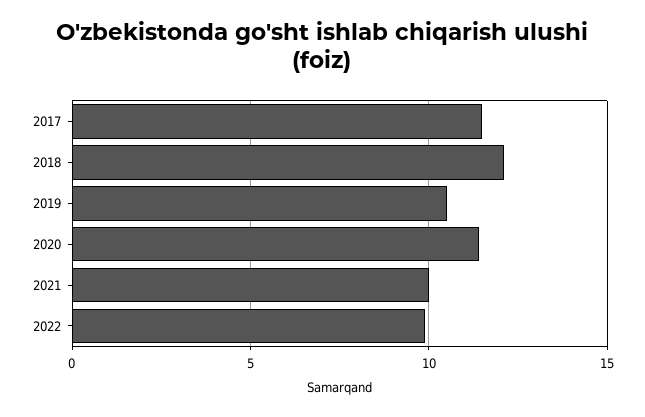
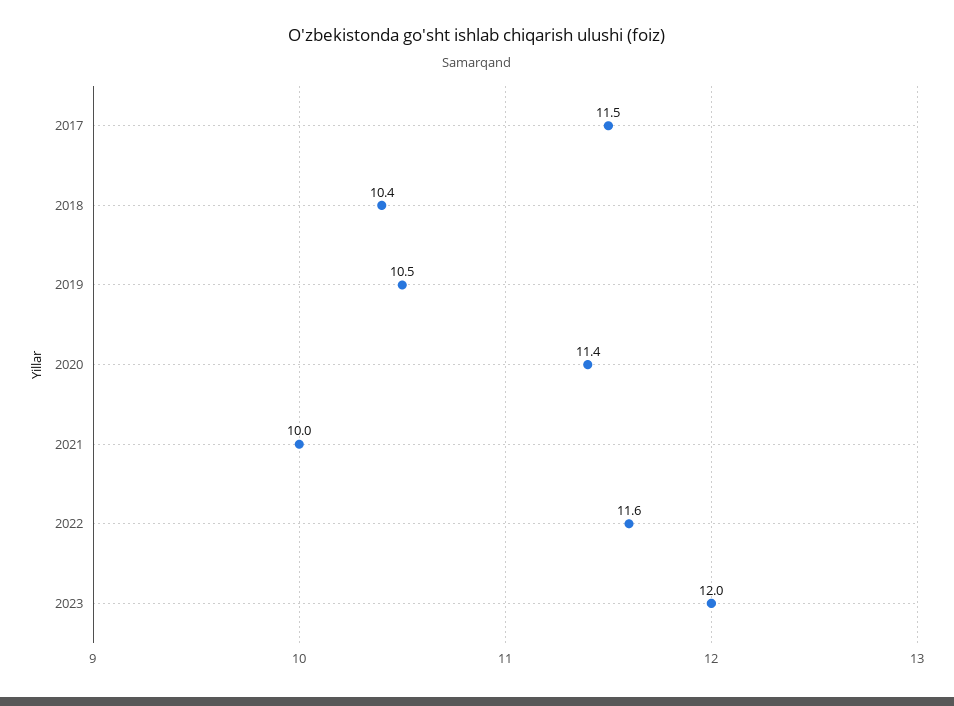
2018: 12 -> 10.4
2022: 10 -> 11.6
2023: none -> 12

